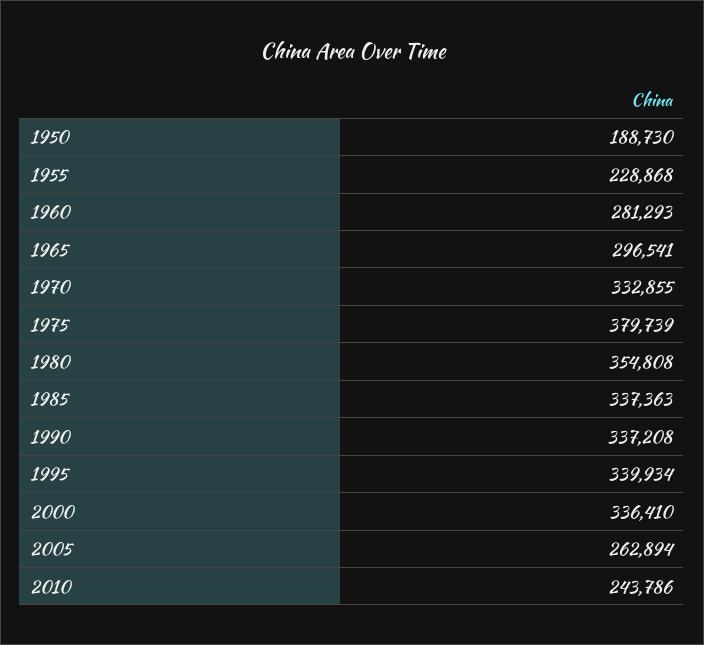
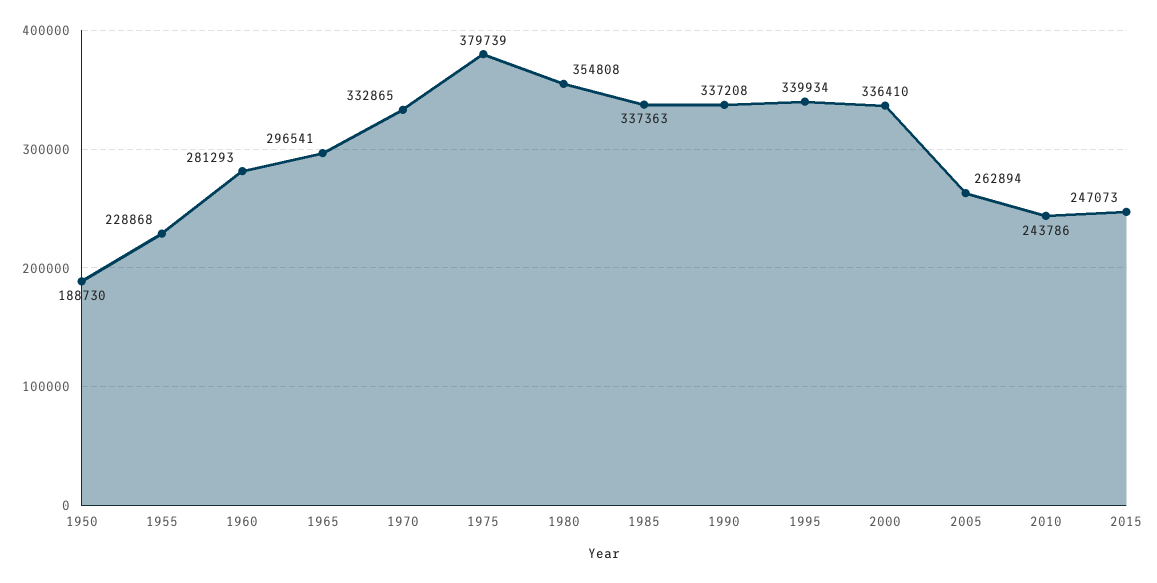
1970: 332855 -> 332865
2015: none -> 247073

